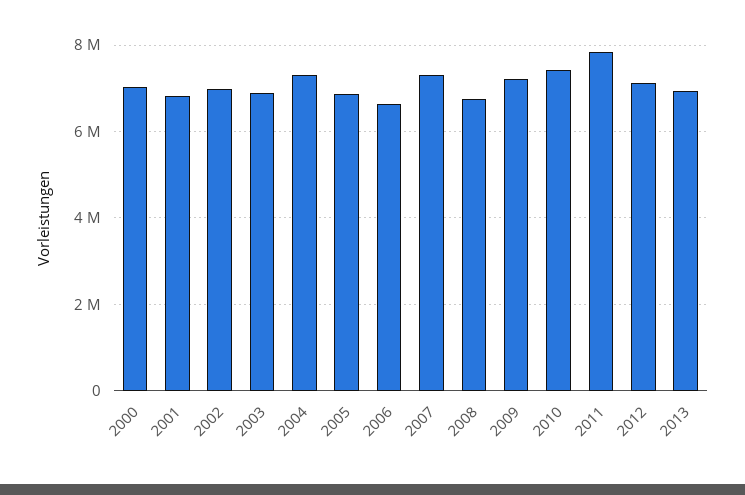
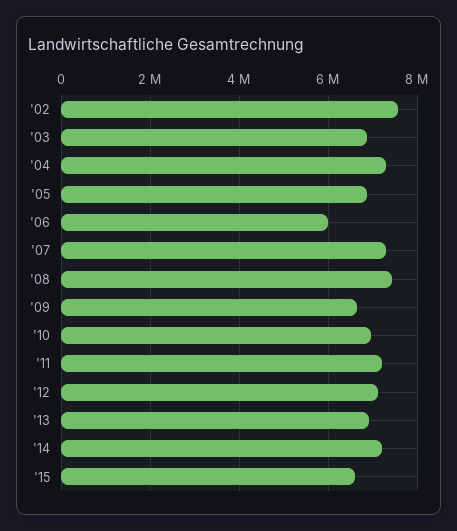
2000: 7000000 -> none
2001: 6800000 -> none
2002: 7000000 -> 7600000
2006: 6600000 -> 6000000
2008: 6800000 -> 7400000
2009: 7200000 -> 6600000
2010: 7400000 -> 7000000
2011: 7800000 -> 7200000
'14: none -> 7200000
'15: none -> 6600000

